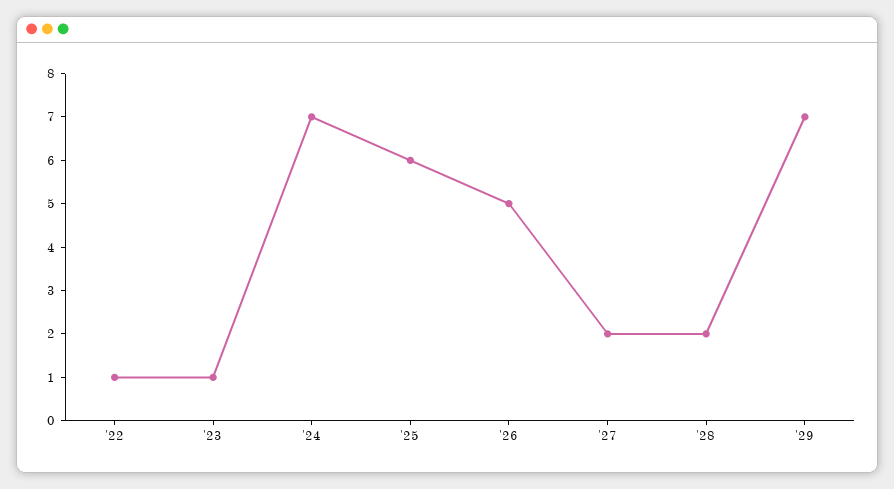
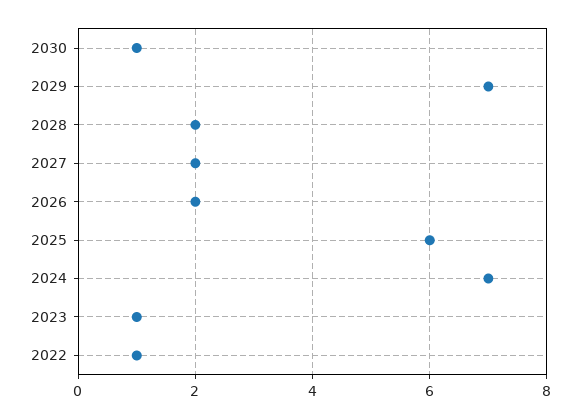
'26: 5 -> 2
2030: none -> 1

